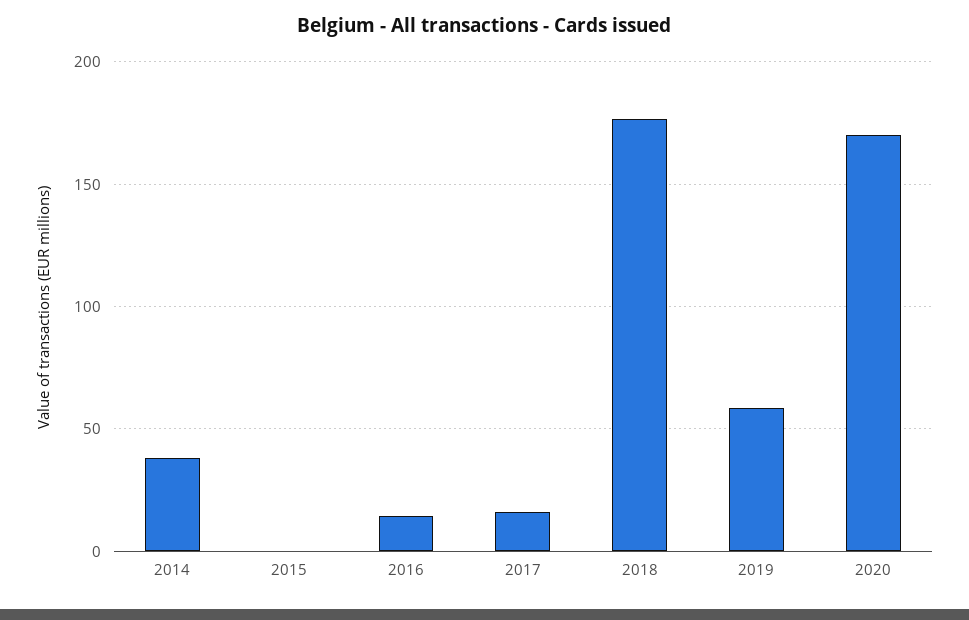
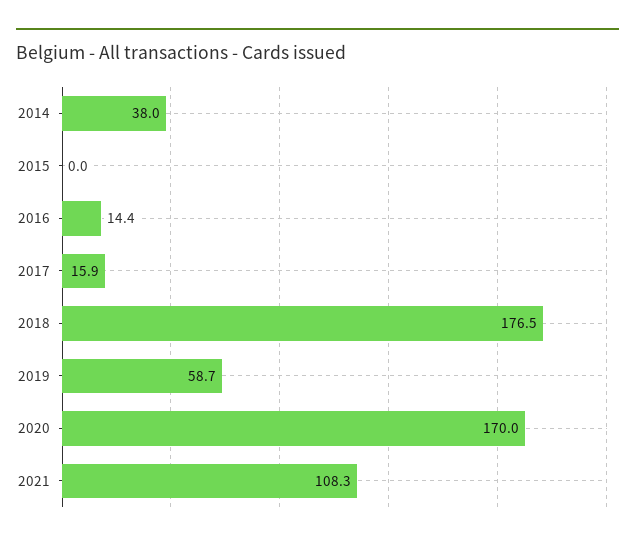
2021: none -> 108.3

